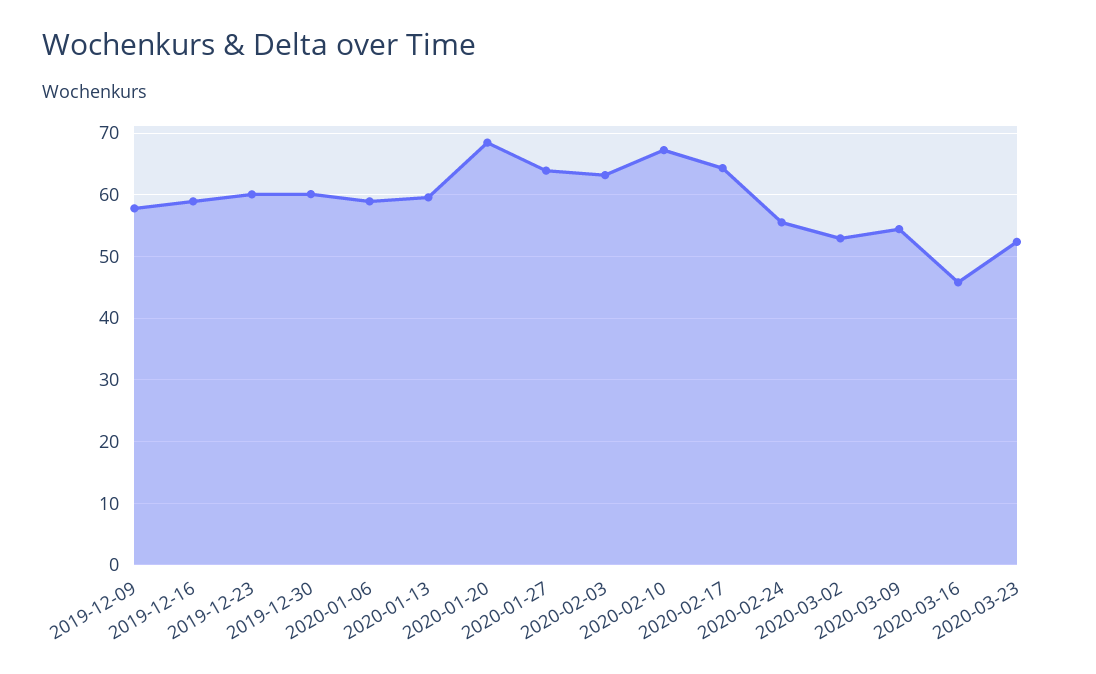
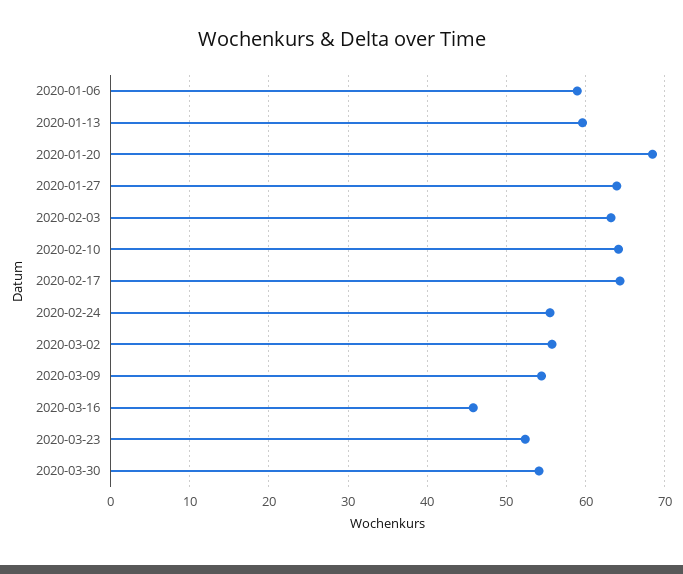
2019-12-09: 58 -> none
2019-12-16: 59 -> none
2019-12-23: 60 -> none
2019-12-30: 60 -> none
2020-02-10: 67 -> 64
2020-03-02: 53 -> 56
2020-03-30: none -> 54

